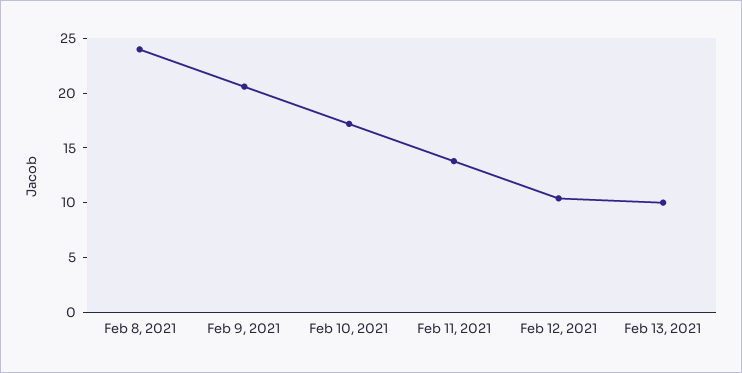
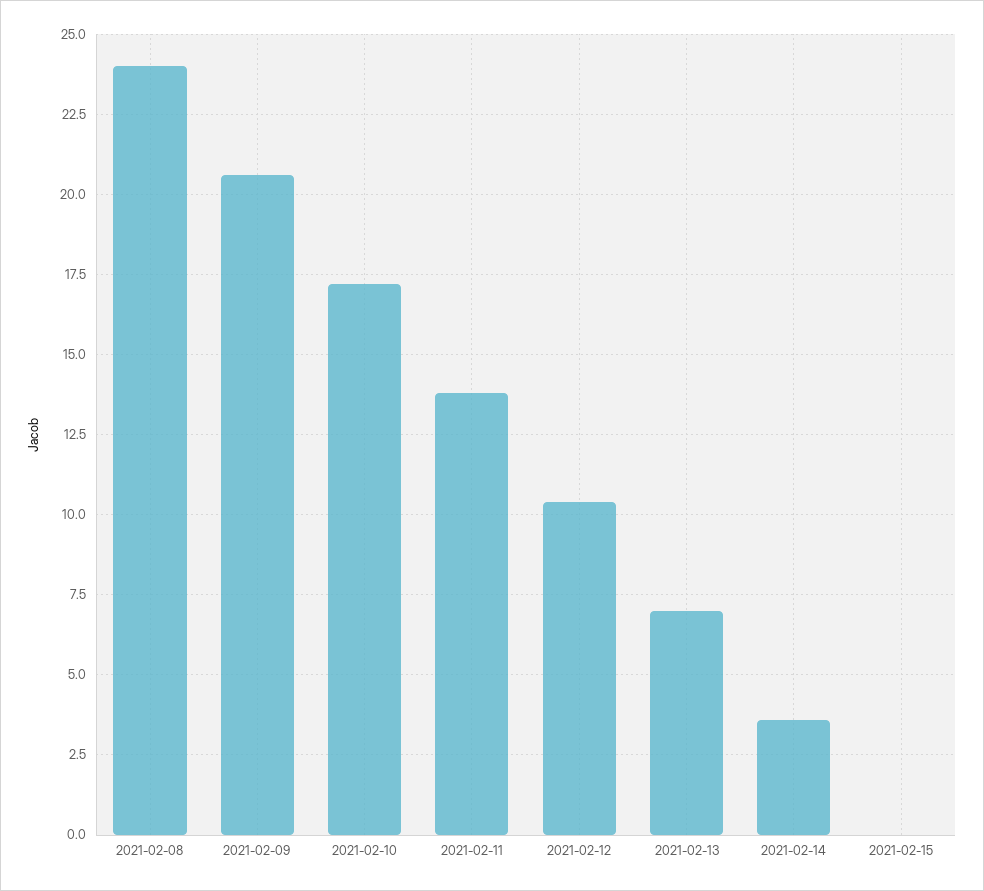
Feb 13, 2021: 10 -> 7
2021-02-14: none -> 3.5
2021-02-15: none -> 0

